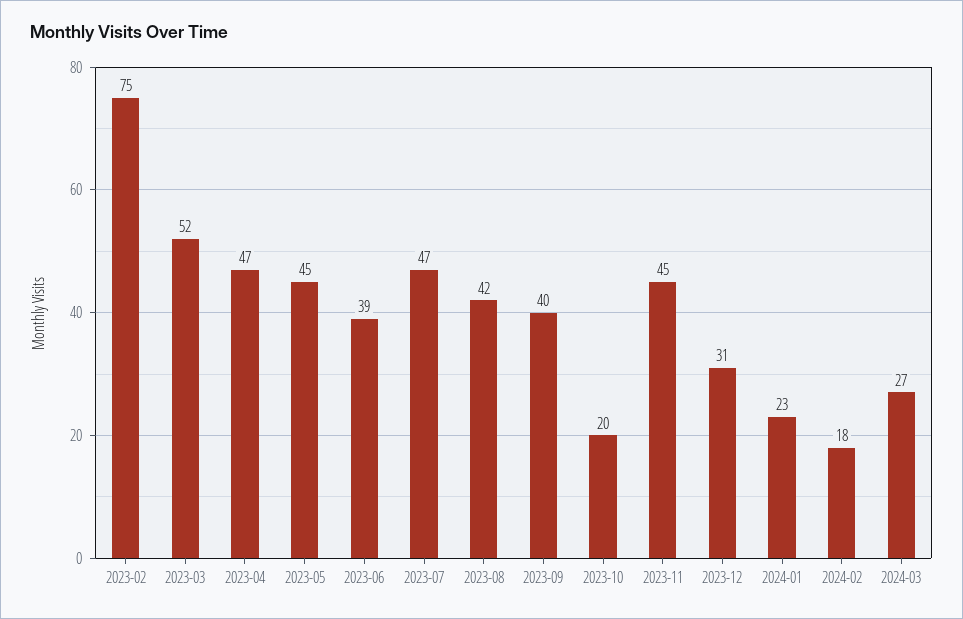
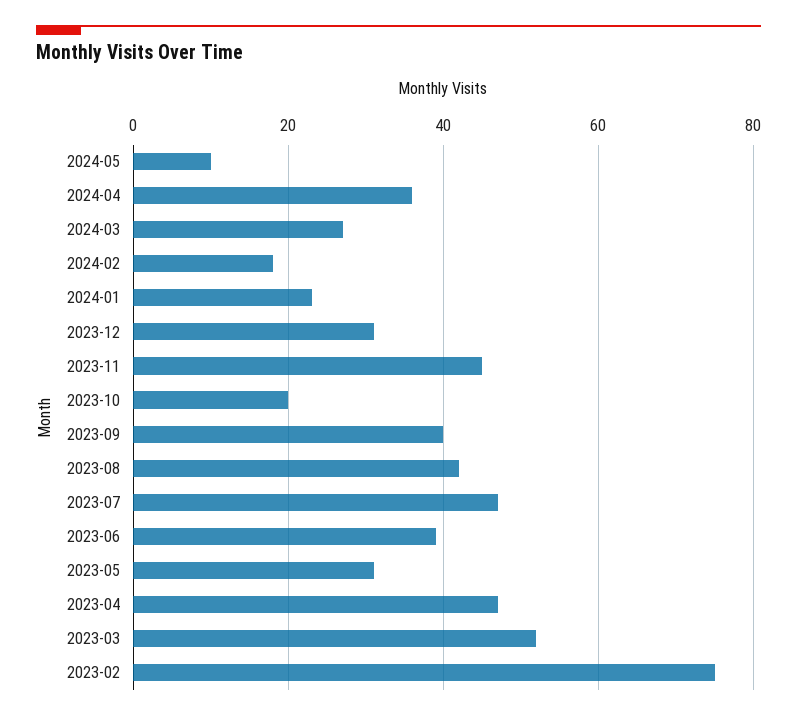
2023-05: 45 -> 30
2024-05: none -> 10
2024-04: none -> 35

